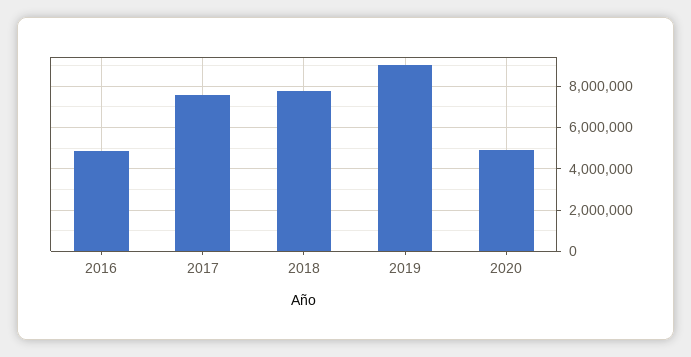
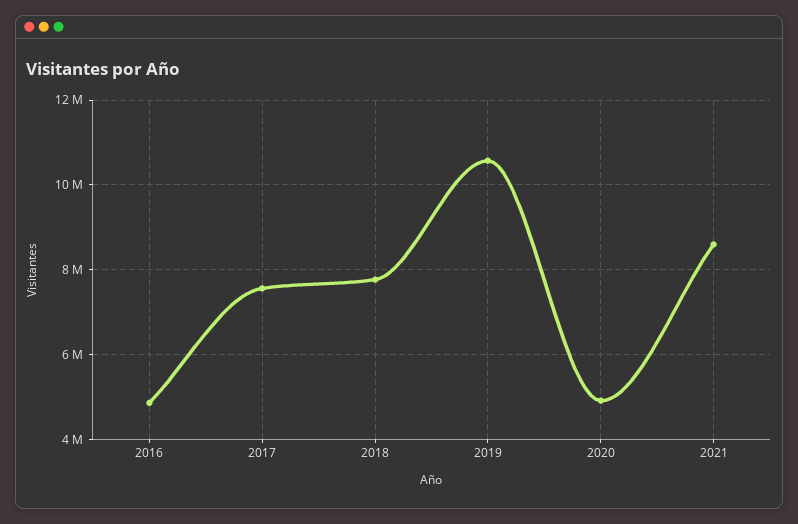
2019: 9000000 -> 10600000
2021: none -> 8600000

